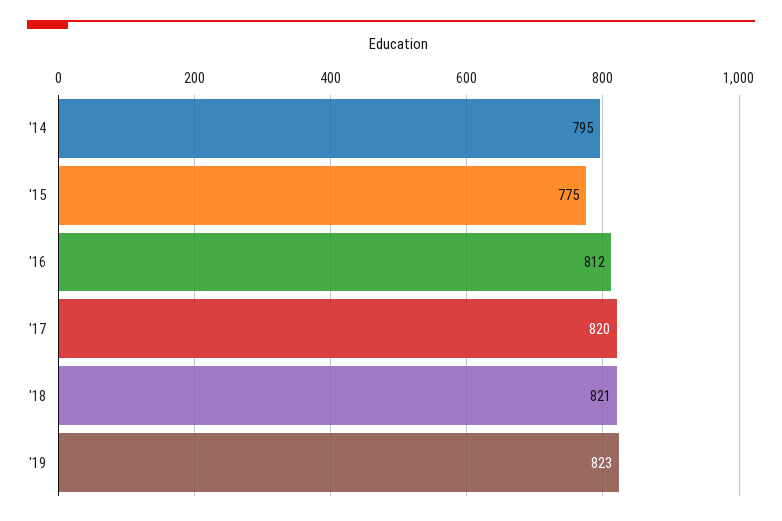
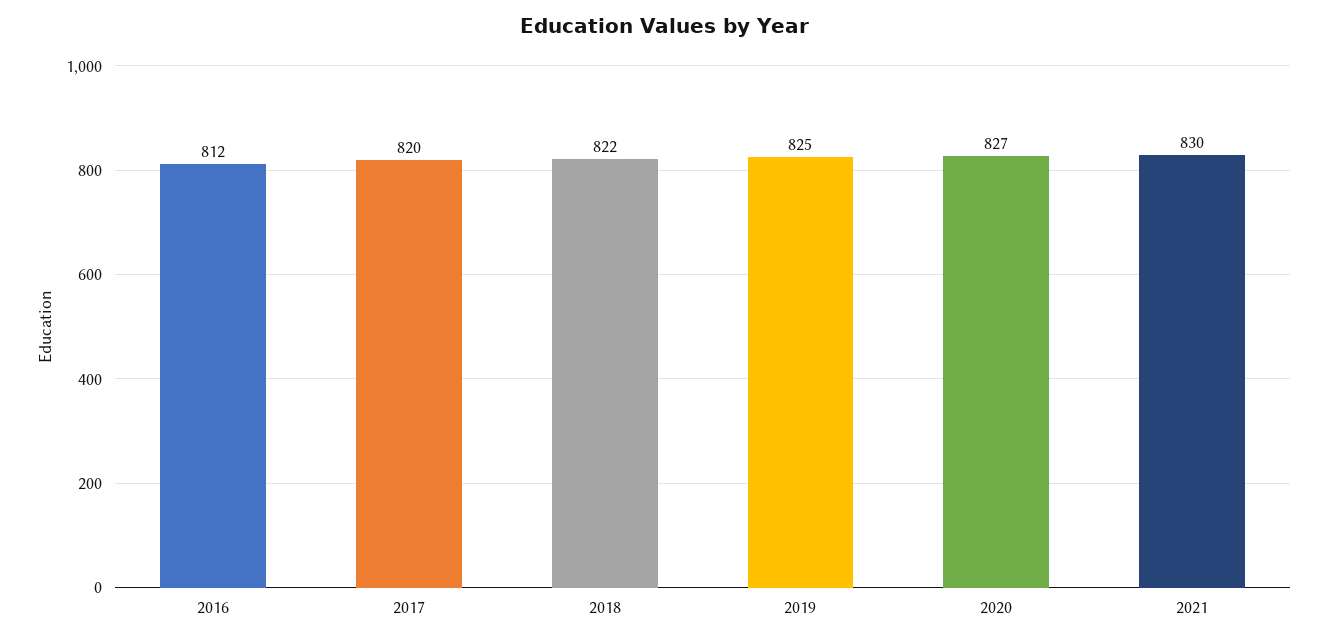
'14: 795 -> none
'15: 775 -> none
'18: 821 -> 822
'19: 823 -> 825
2020: none -> 827
2021: none -> 830

